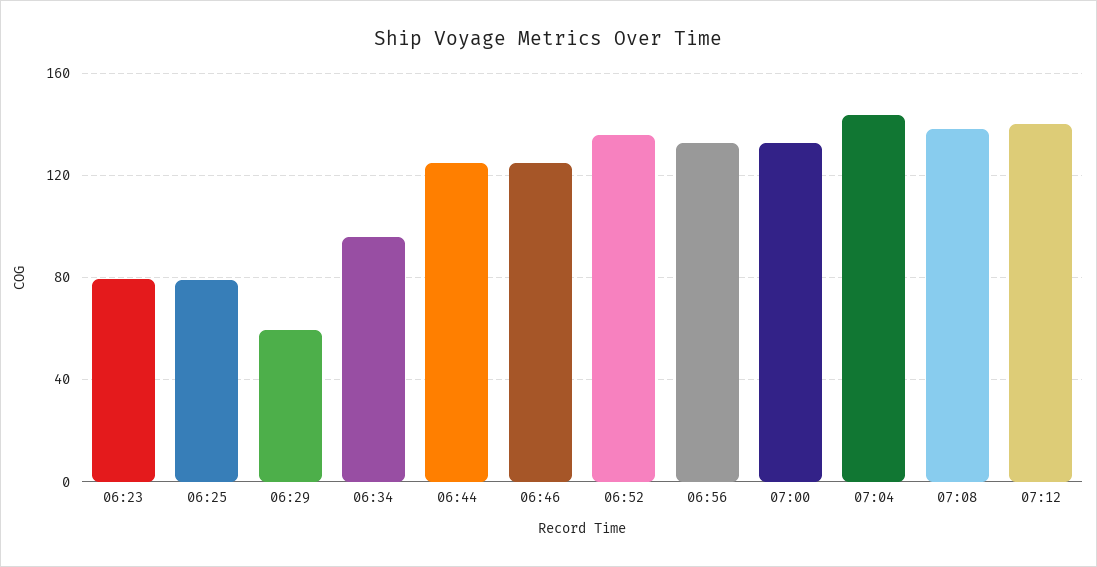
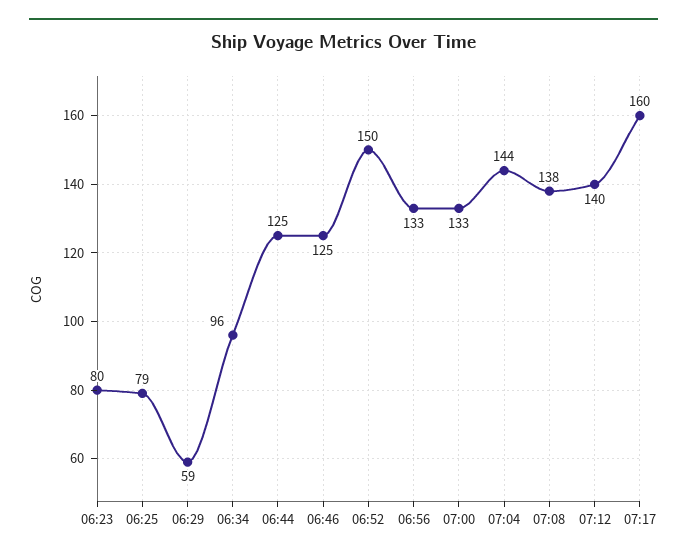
06:52: 135 -> 150
07:17: none -> 160

